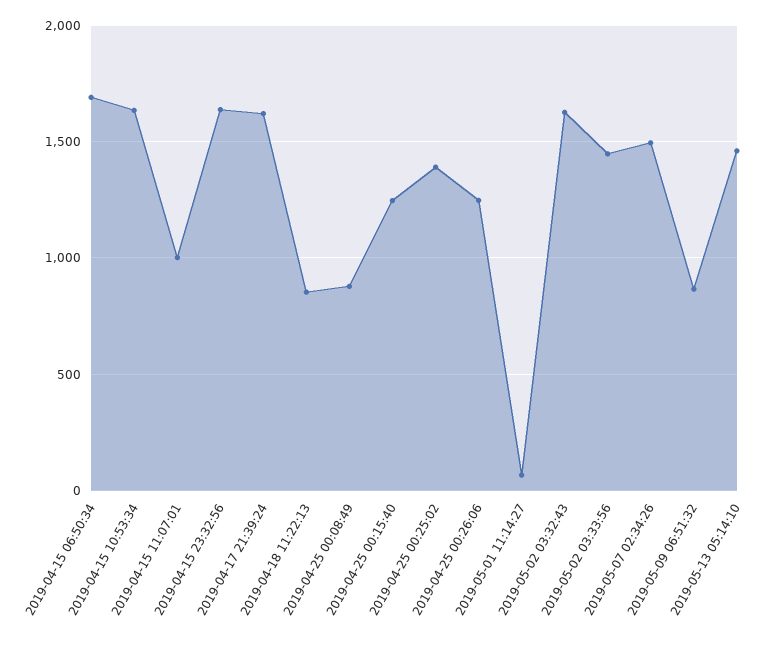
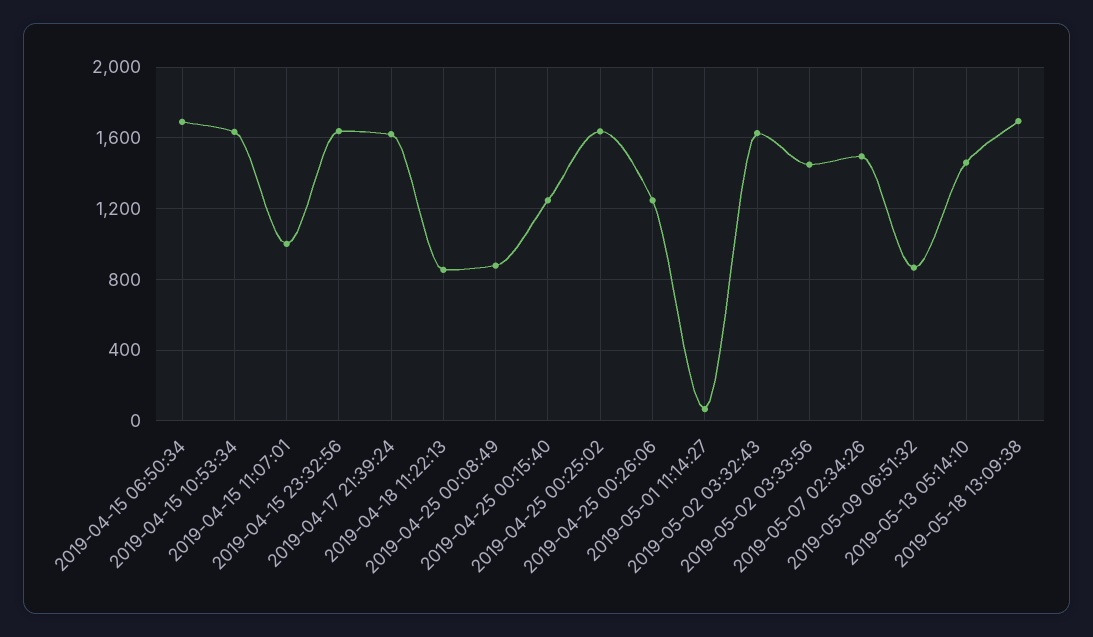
2019-04-25 00:25:02: 1400 -> 1650
2019-05-18 13:09:38: none -> 1700

